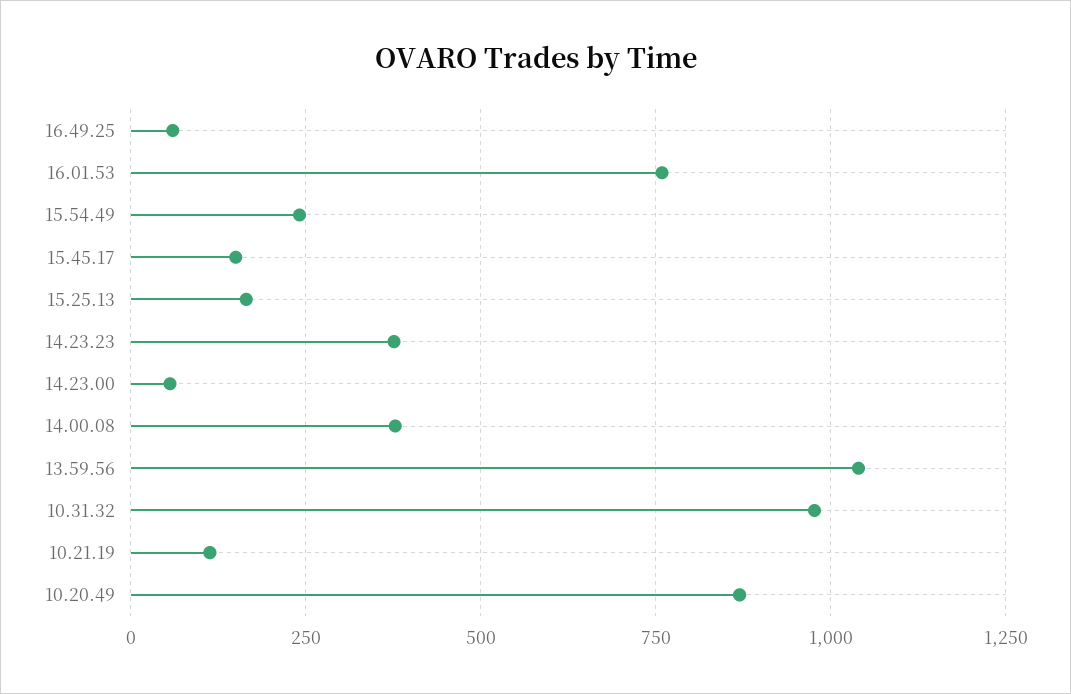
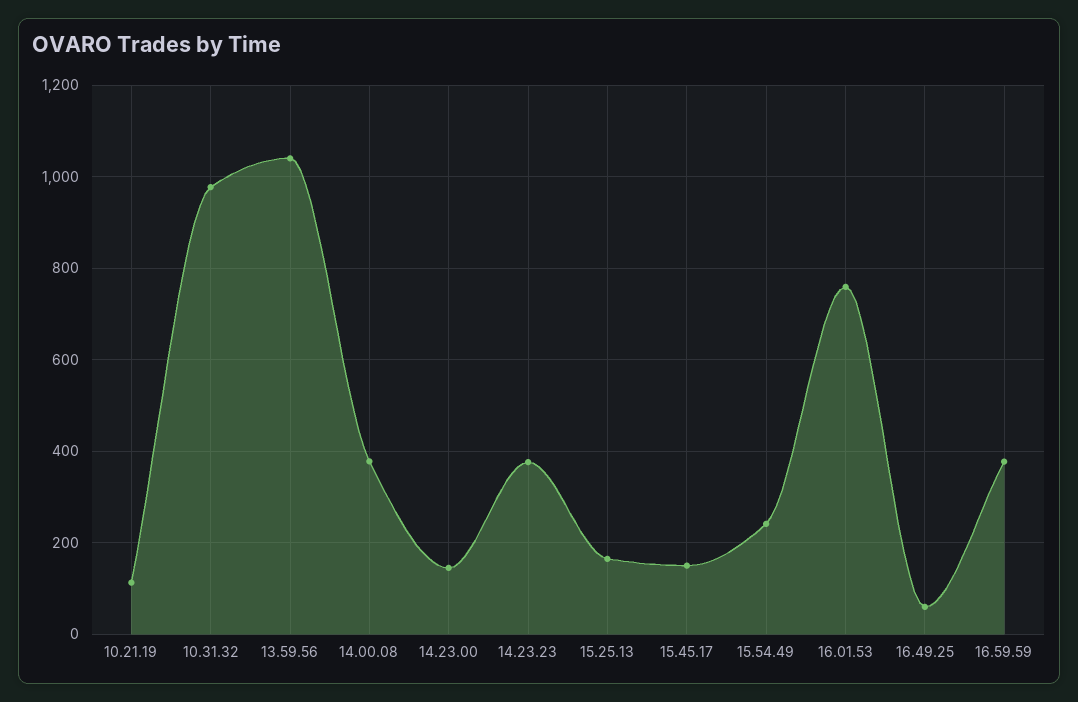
14.23.00: 50 -> 140
10.20.49: 875 -> none
16.59.59: none -> 380

